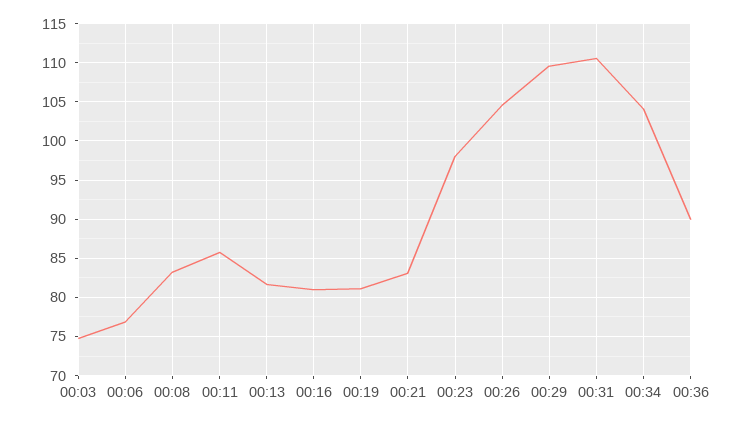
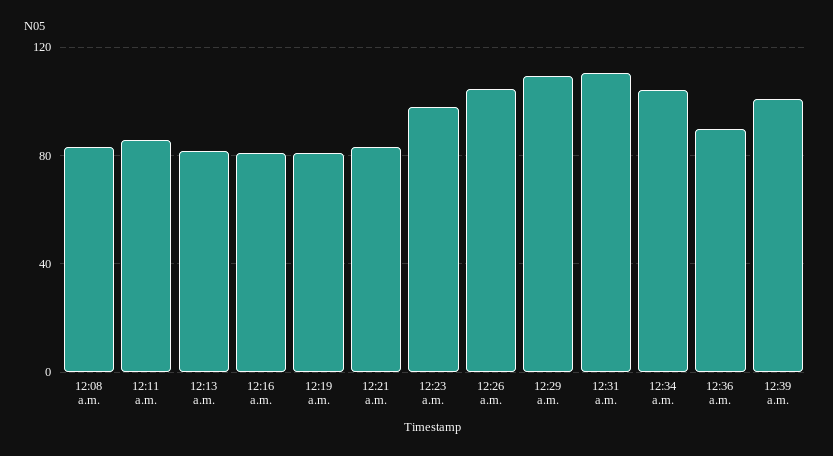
00:03: 75 -> none
00:06: 77 -> none
12:39 a.m.: none -> 100

